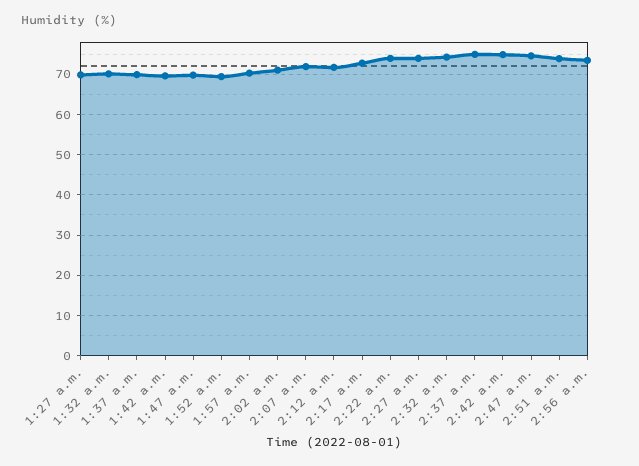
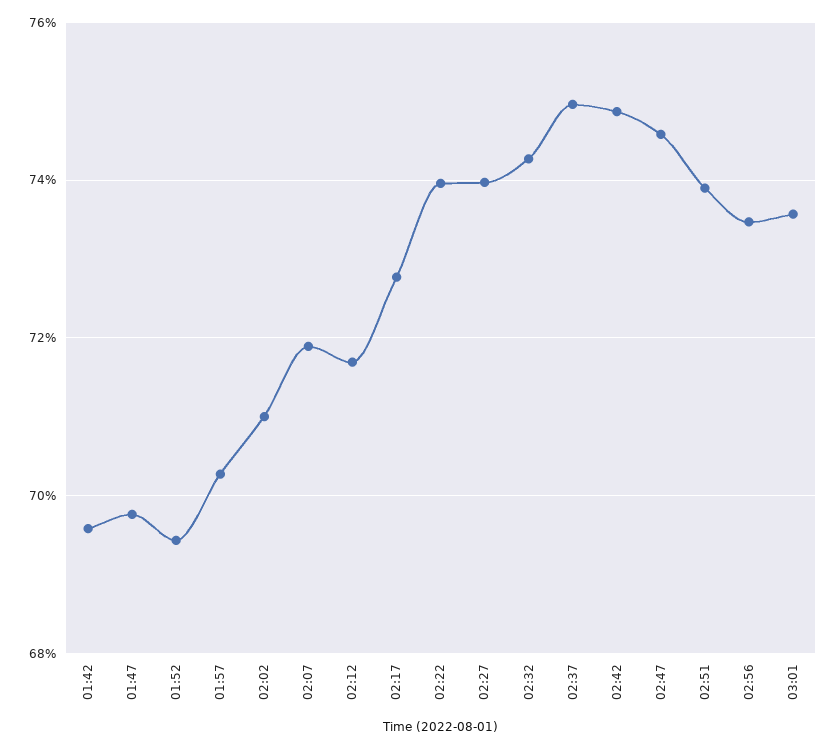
1:27 a.m.: 70 -> none
1:32 a.m.: 70 -> none
1:37 a.m.: 70 -> none
03:01: none -> 73.6

